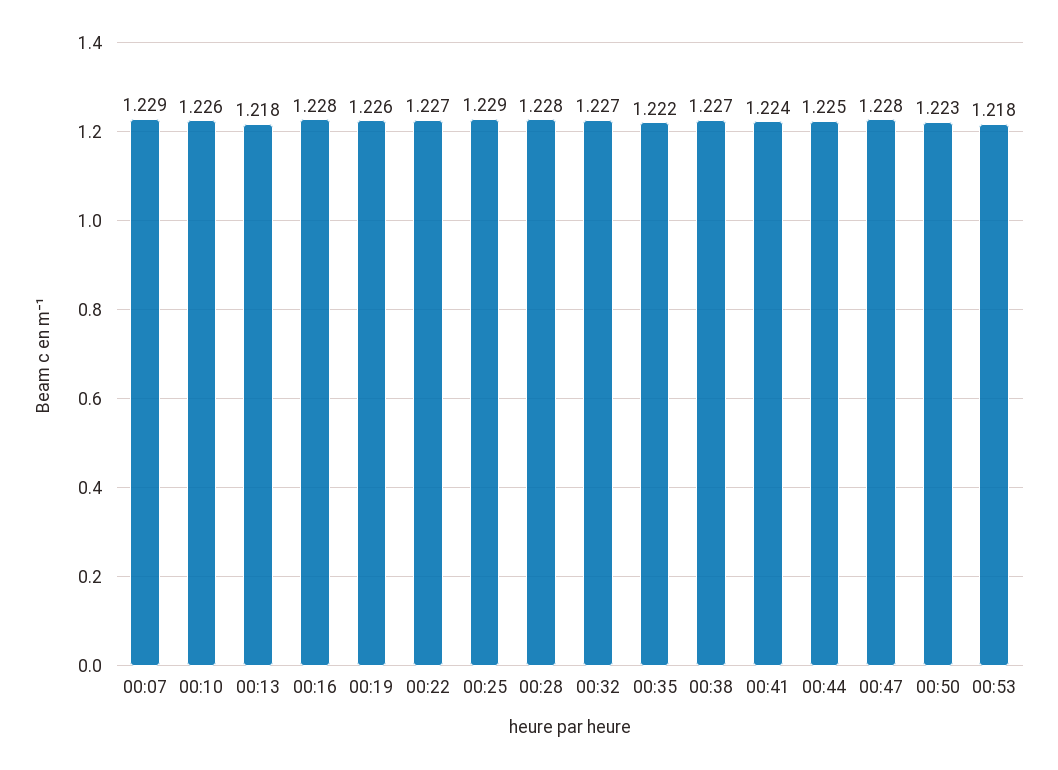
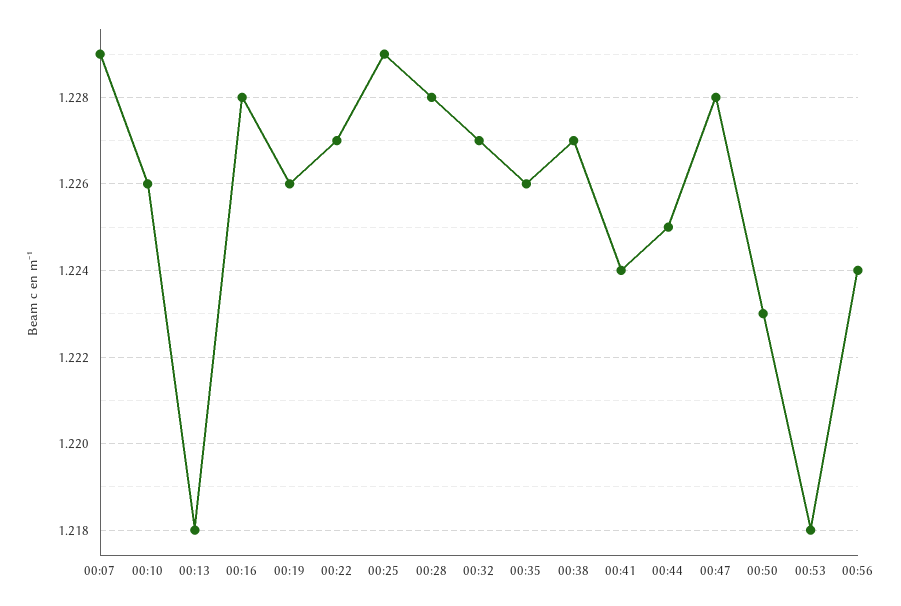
00:35: 1.222 -> 1.226
00:56: none -> 1.224

